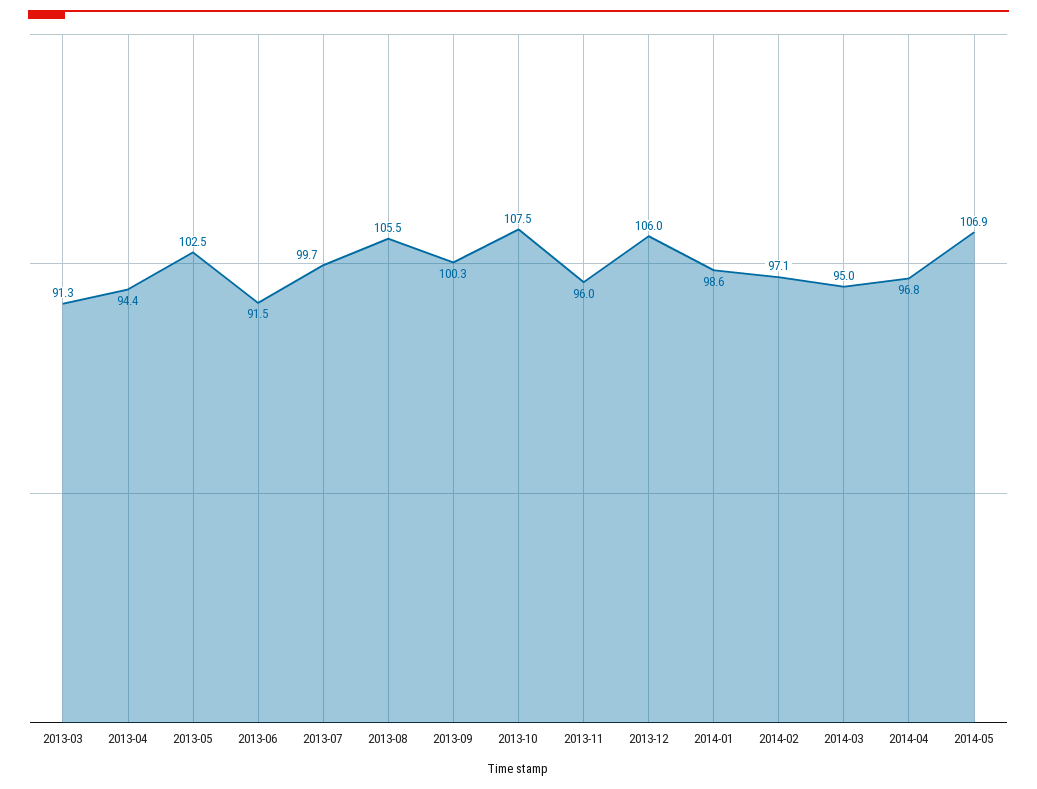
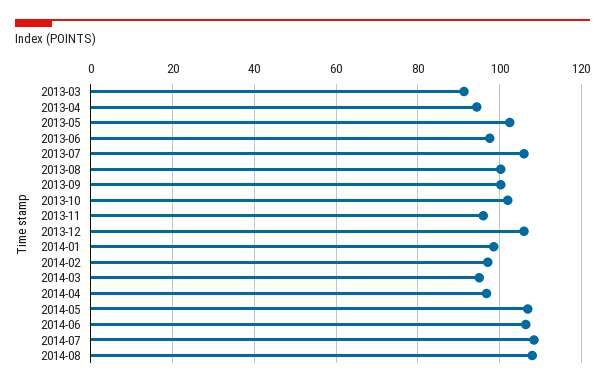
2013-06: 91.5 -> 98
2013-07: 99.7 -> 106
2013-08: 105.5 -> 100
2013-10: 107.5 -> 102
2014-06: none -> 106
2014-07: none -> 108
2014-08: none -> 108

